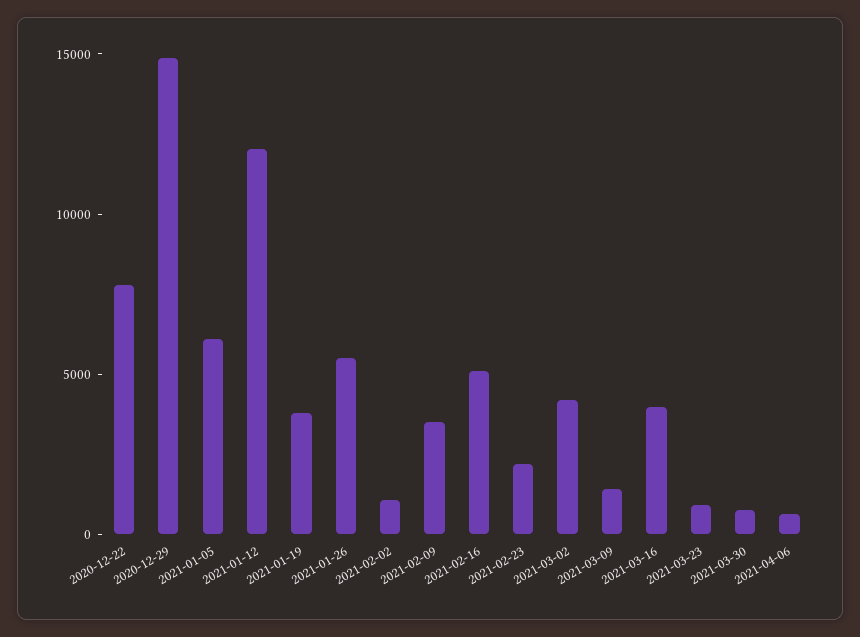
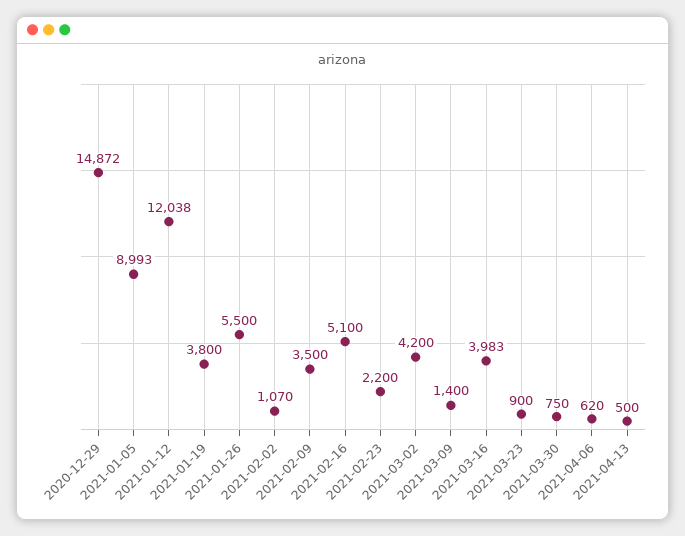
2020-12-22: 8000 -> none
2021-01-05: 6000 -> 8993
2021-04-13: none -> 500

